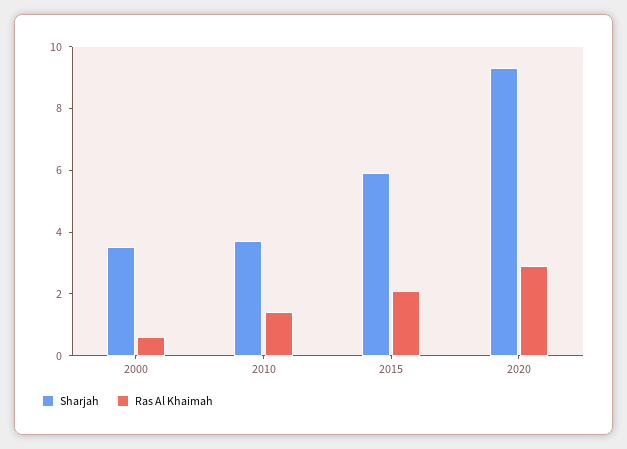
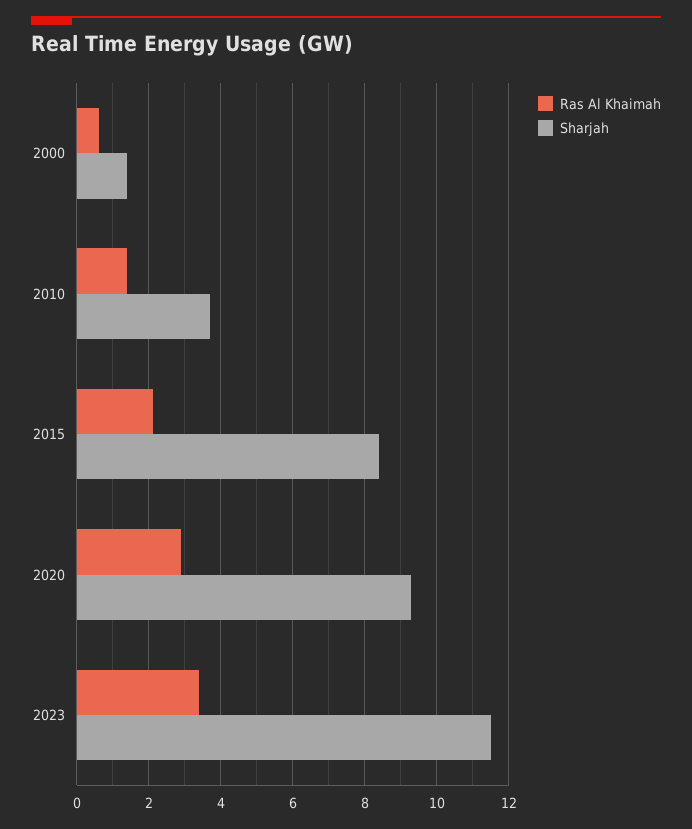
Sharjah, 2000: 3.5 -> 1.5
Sharjah, 2015: 6 -> 8.5
Ras Al Khaimah, 2023: none -> 3.5
Sharjah, 2023: none -> 11.5

